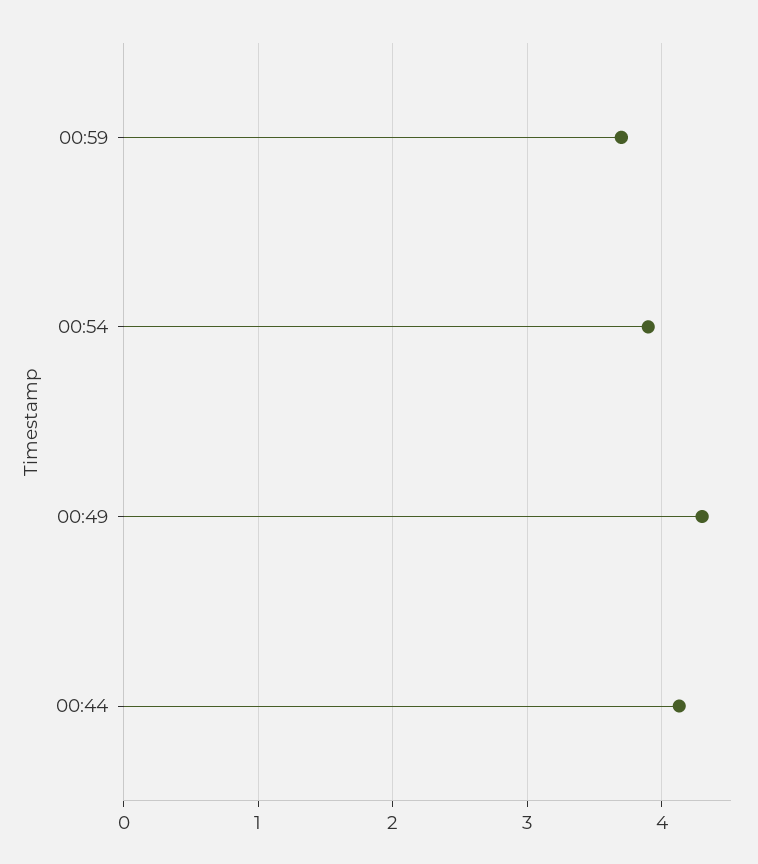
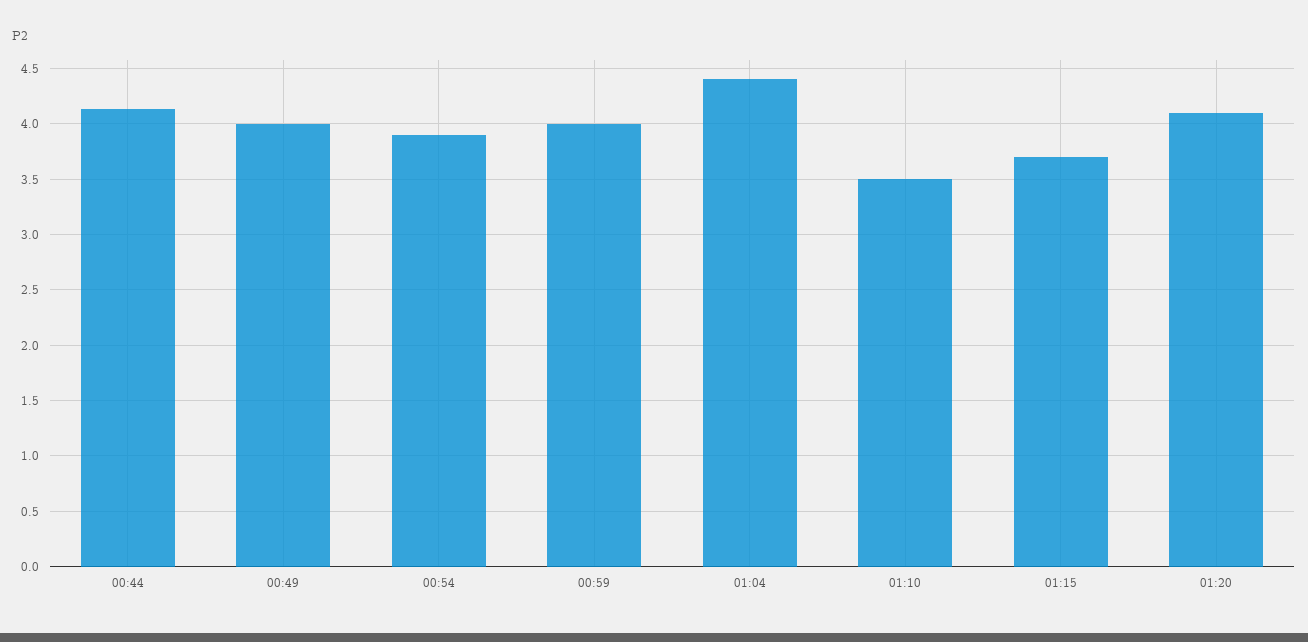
00:59: 3.7 -> 4
00:49: 4.3 -> 4
01:04: none -> 4.4
01:10: none -> 3.5
01:15: none -> 3.7
01:20: none -> 4.1

